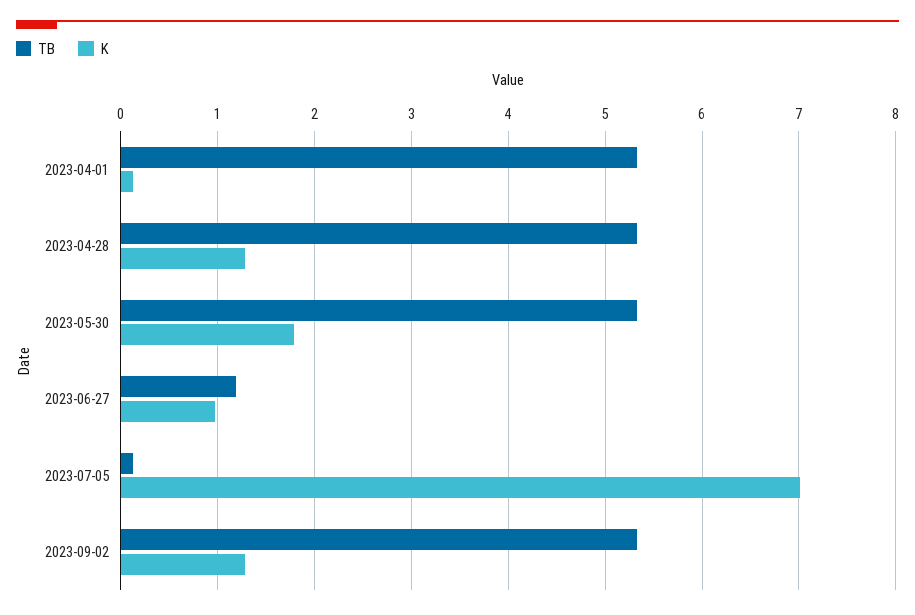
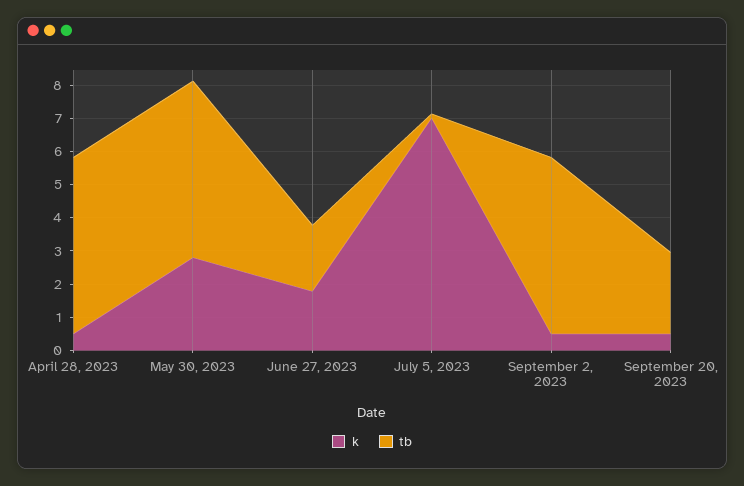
TB, 2023-04-01: 5.3 -> none
K, 2023-04-01: 0.1 -> none
K, 2023-04-28: 1.3 -> 0.5
K, 2023-05-30: 1.8 -> 2.75
TB, 2023-06-27: 1.2 -> 2
K, 2023-06-27: 1 -> 1.75
K, 2023-09-02: 1.3 -> 0.5
K, September 20, 2023: none -> 0.5
TB, September 20, 2023: none -> 2.5

